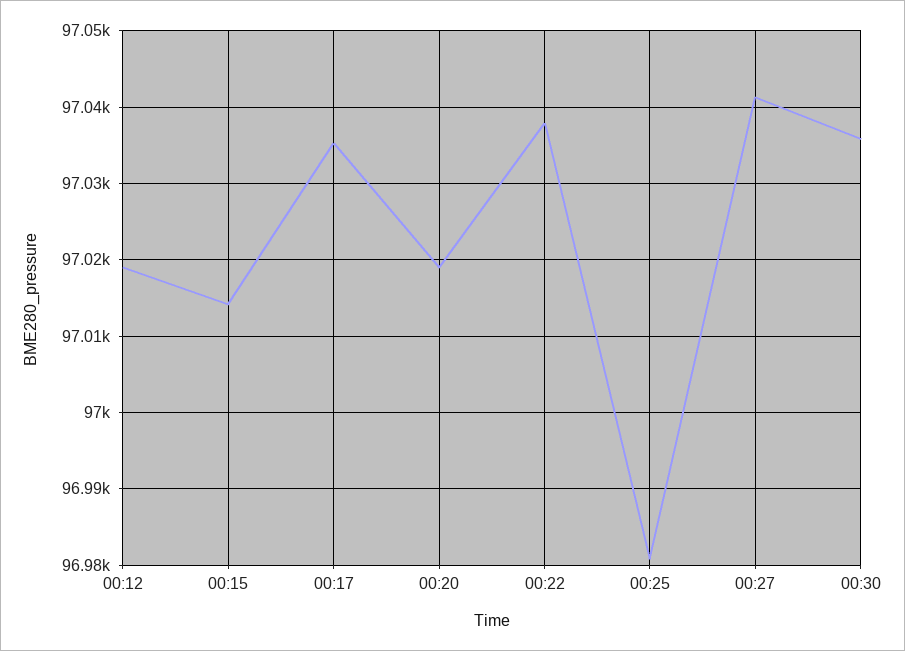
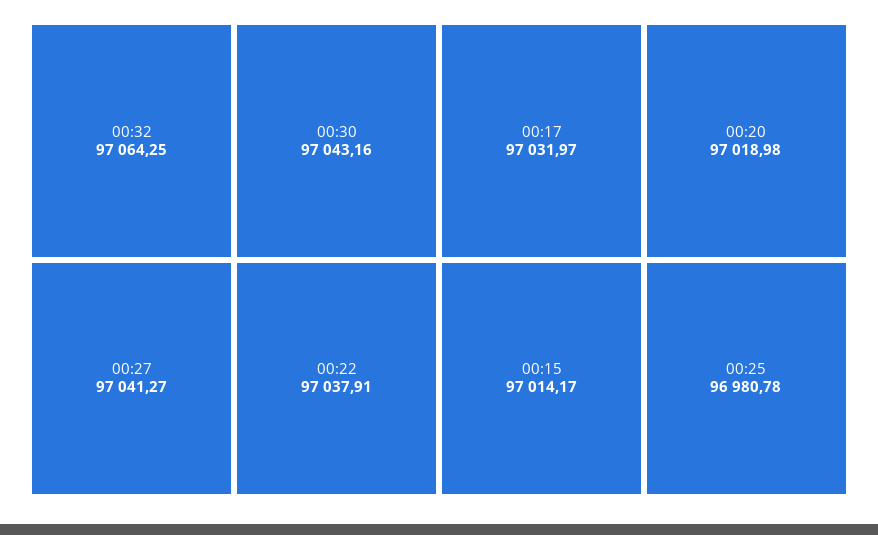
00:12: 97019 -> none
00:17: 97035 -> 97031.97
00:30: 97036 -> 97043.16
00:32: none -> 97064.25

